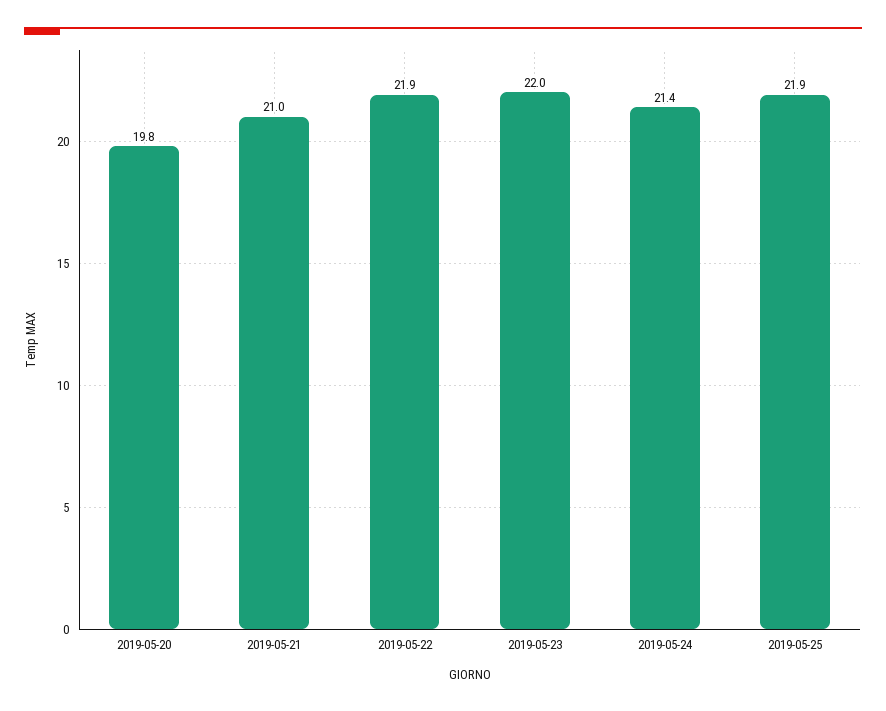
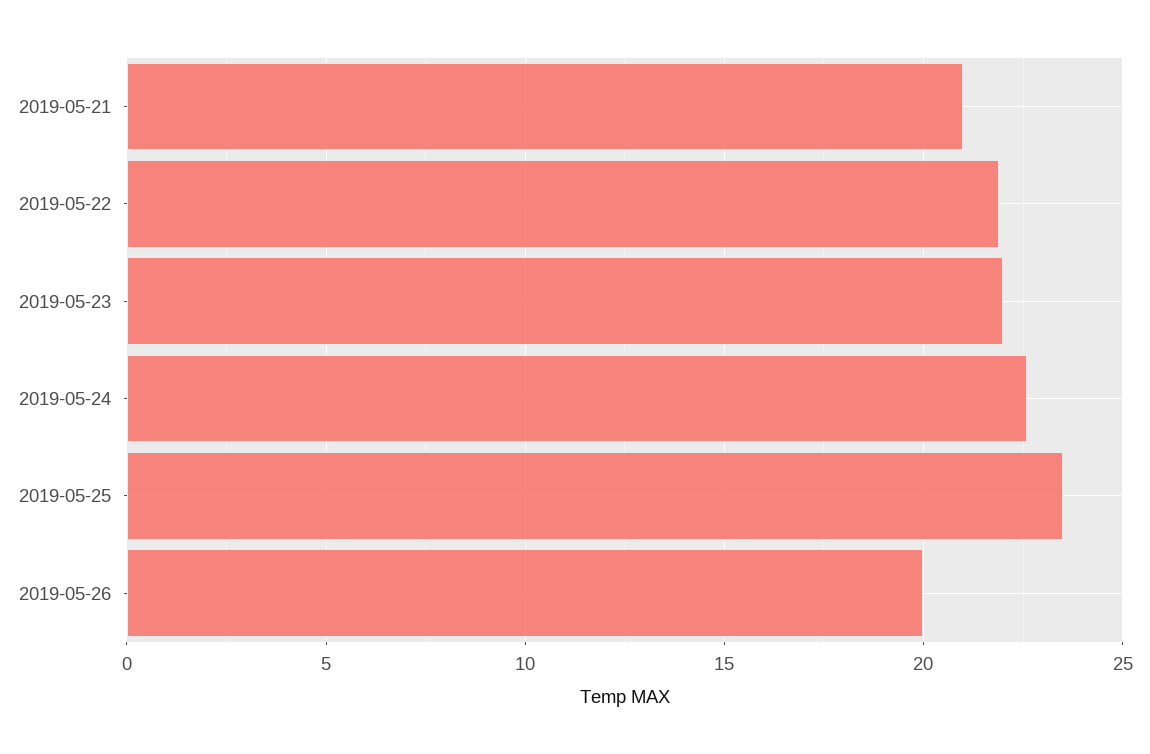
2019-05-20: 19.8 -> none
2019-05-24: 21.4 -> 22.5
2019-05-25: 21.9 -> 23.5
2019-05-26: none -> 20

